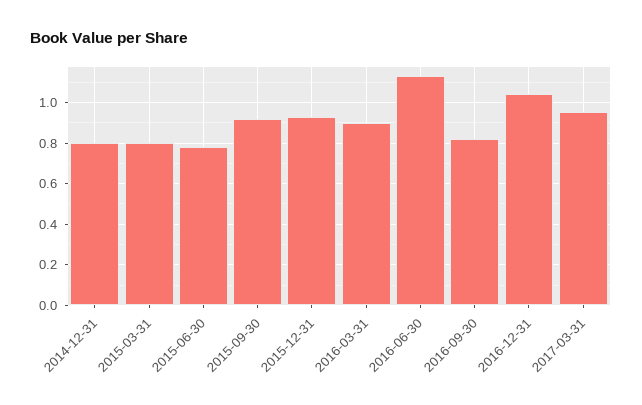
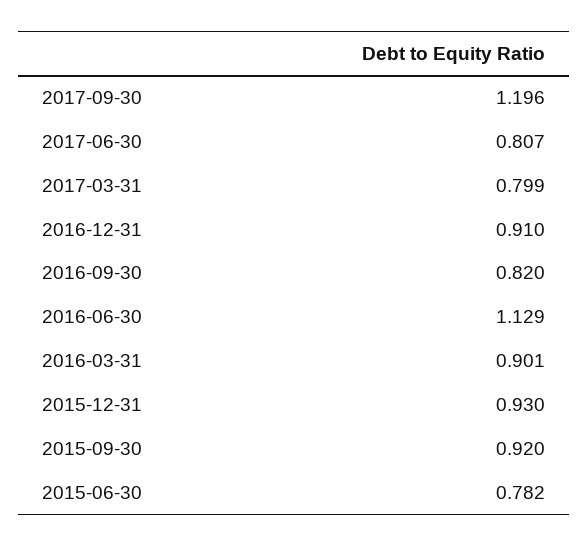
2014-12-31: 0.8 -> none
2015-03-31: 0.8 -> none
2016-12-31: 1.05 -> 0.91
2017-03-31: 0.95 -> 0.799
2017-09-30: none -> 1.196
2017-06-30: none -> 0.807

